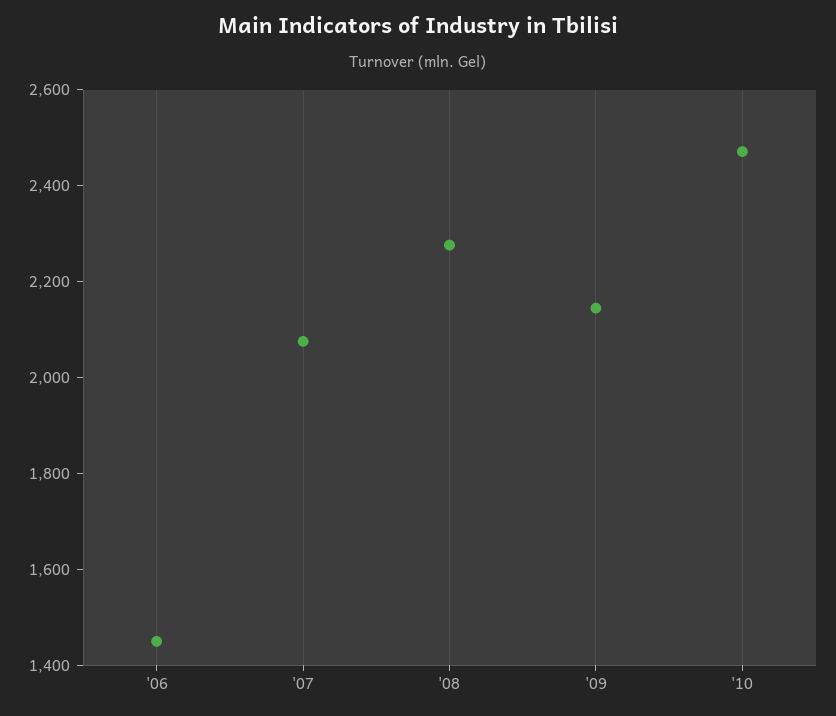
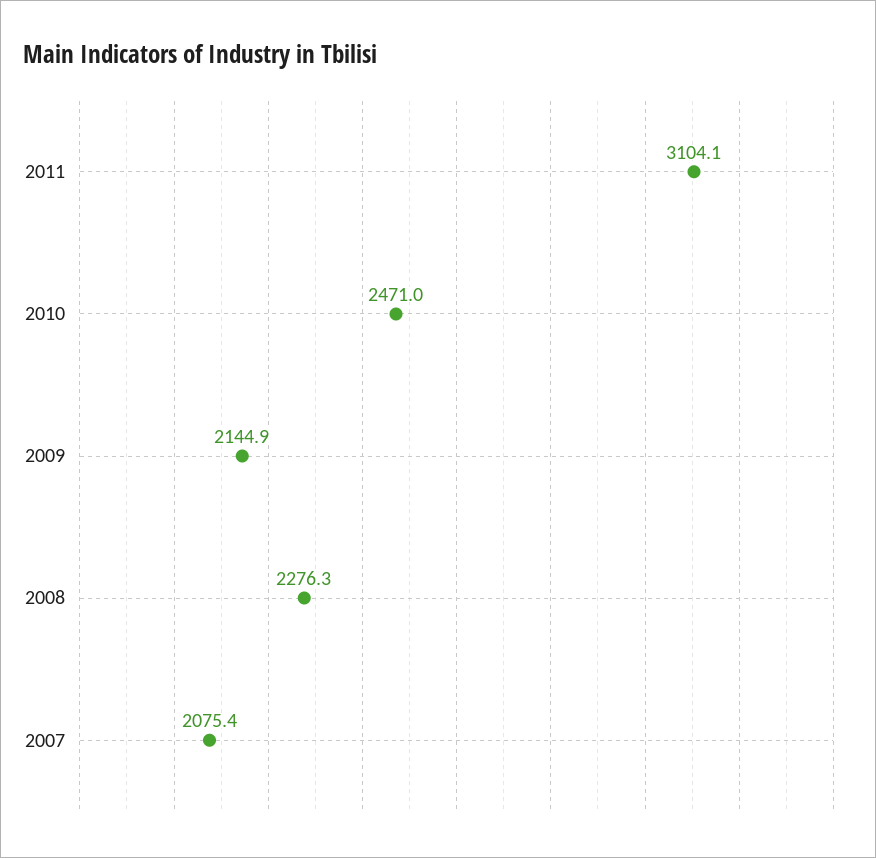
'06: 1450 -> none
2011: none -> 3104.1

